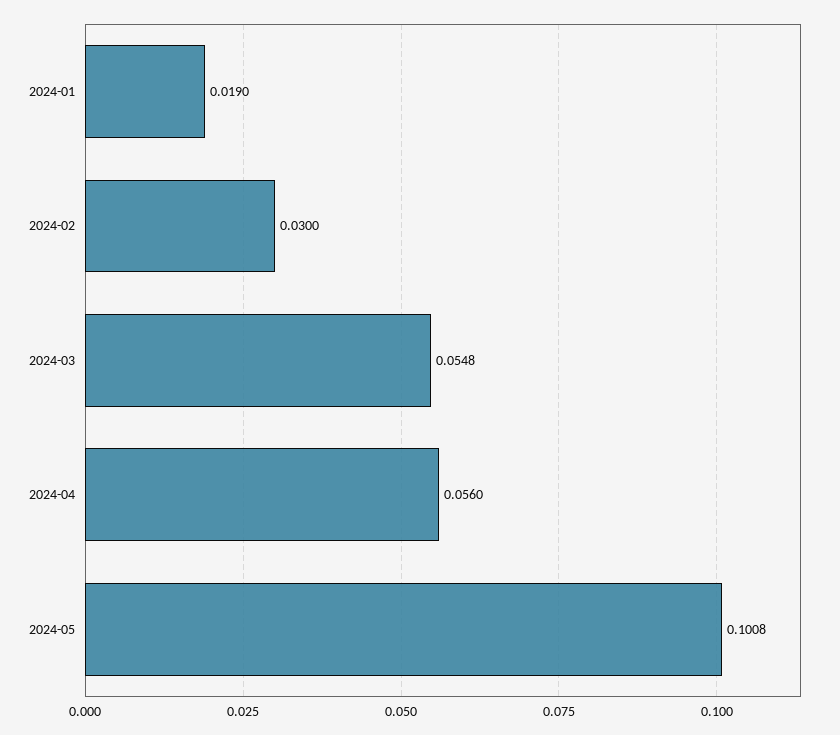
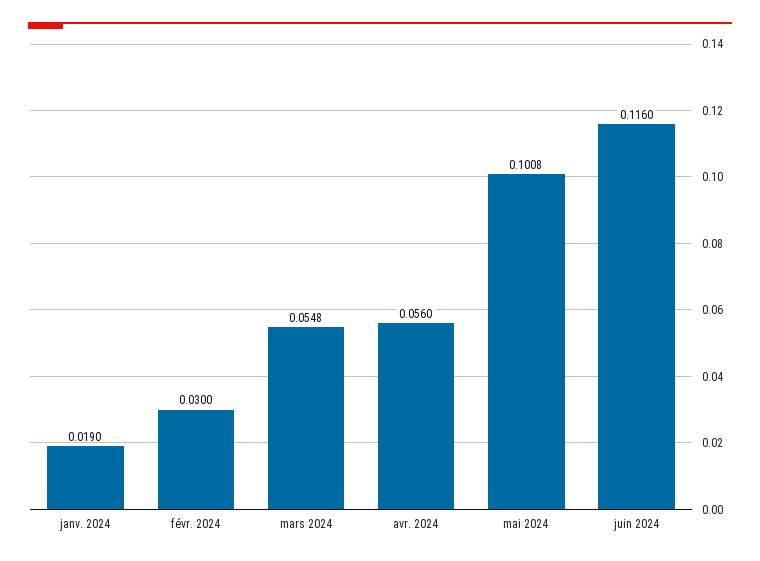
juin 2024: none -> 0.116

